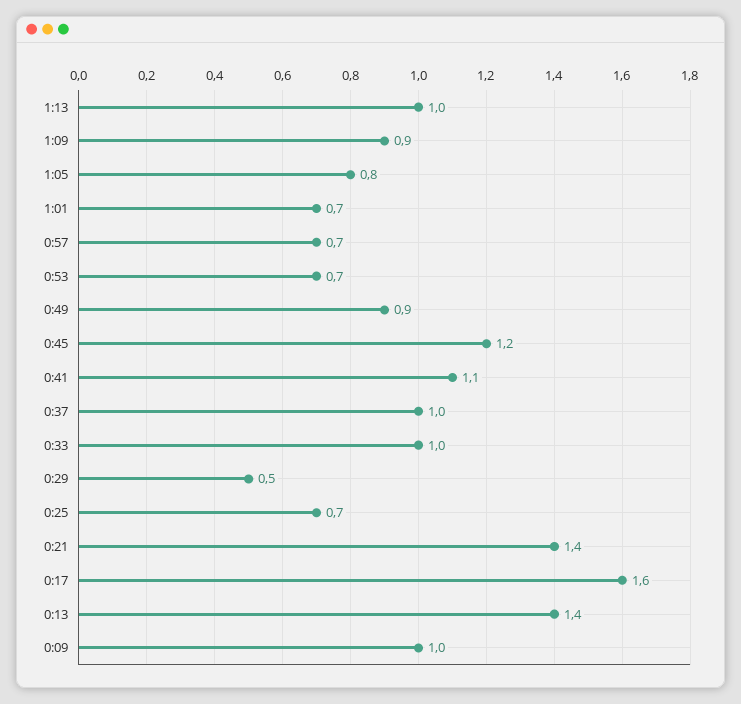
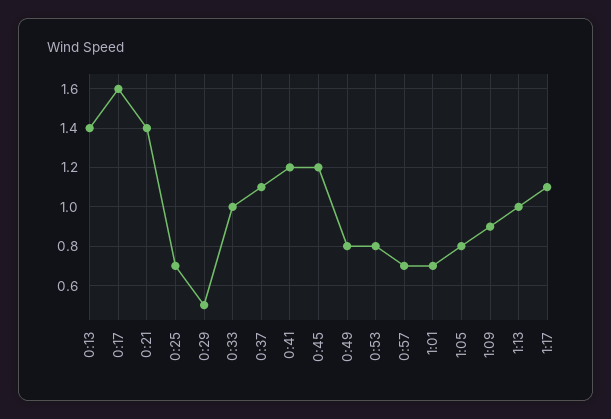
0:53: 0.7 -> 0.8
0:49: 0.9 -> 0.8
0:41: 1.1 -> 1.2
0:37: 1 -> 1.1
0:09: 1 -> none
1:17: none -> 1.1

